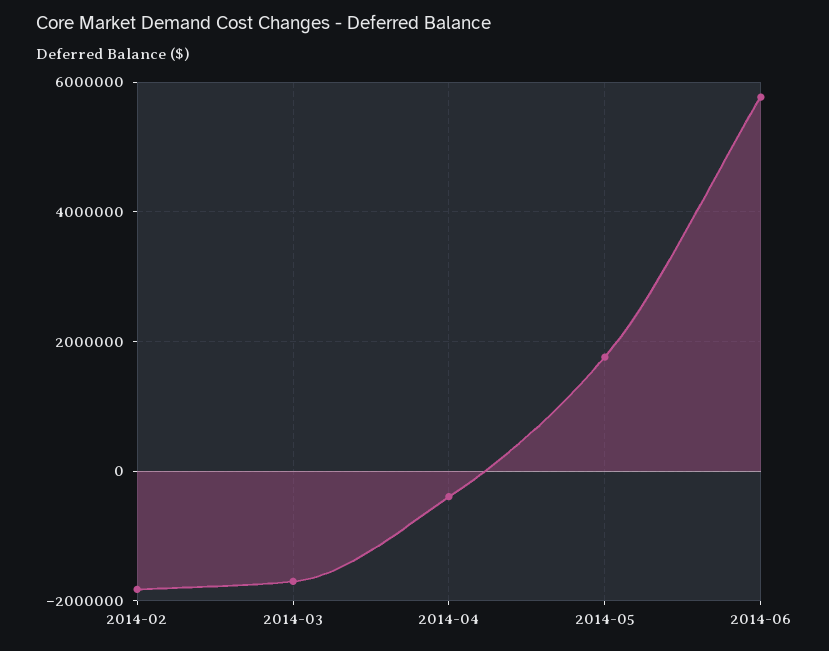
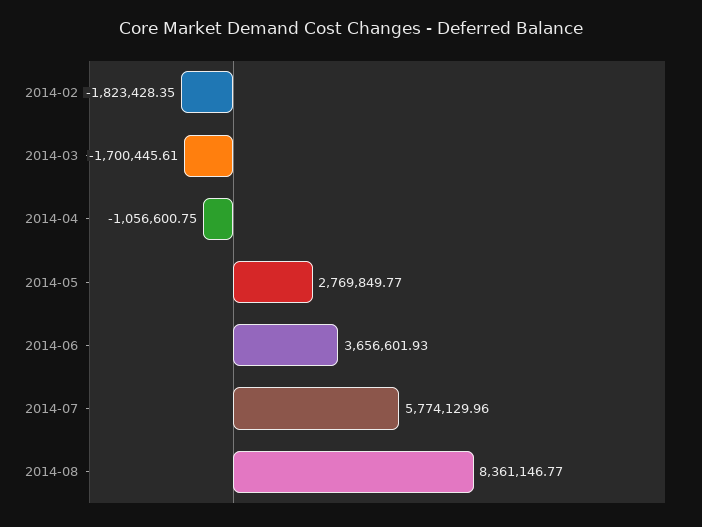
2014-04: -400000 -> -1056600.75
2014-05: 1800000 -> 2769849.77
2014-06: 5800000 -> 3656601.93
2014-07: none -> 5774129.96
2014-08: none -> 8361146.77

